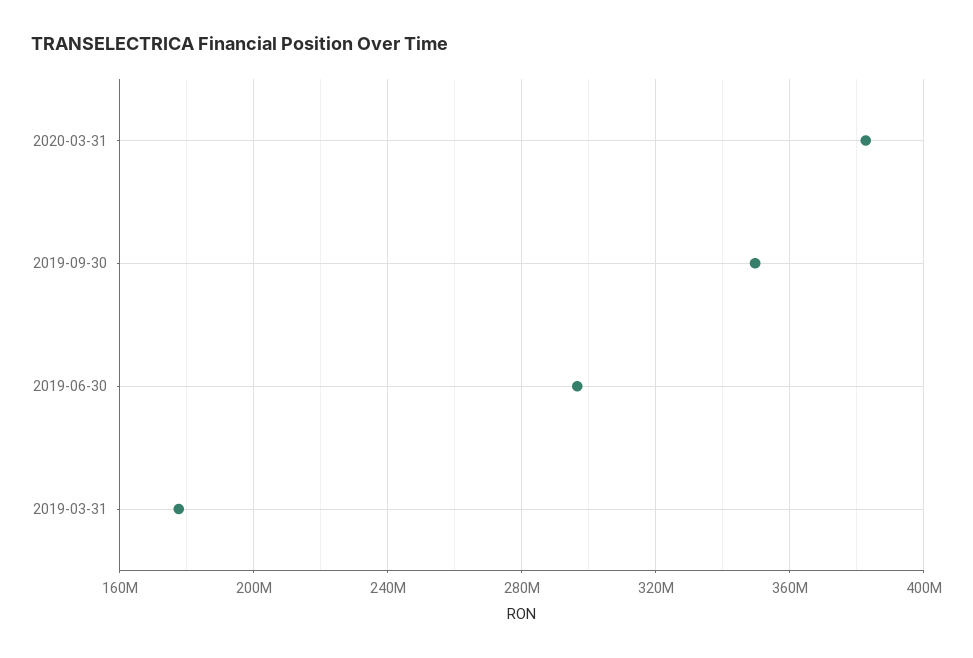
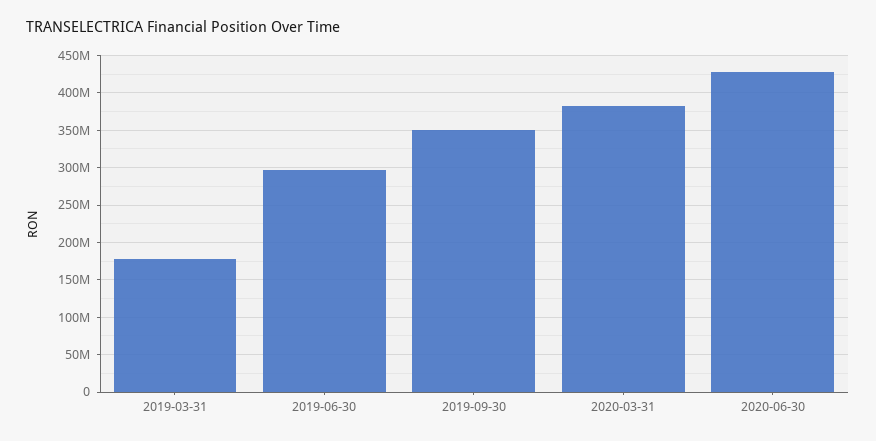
2020-06-30: none -> 430000000

